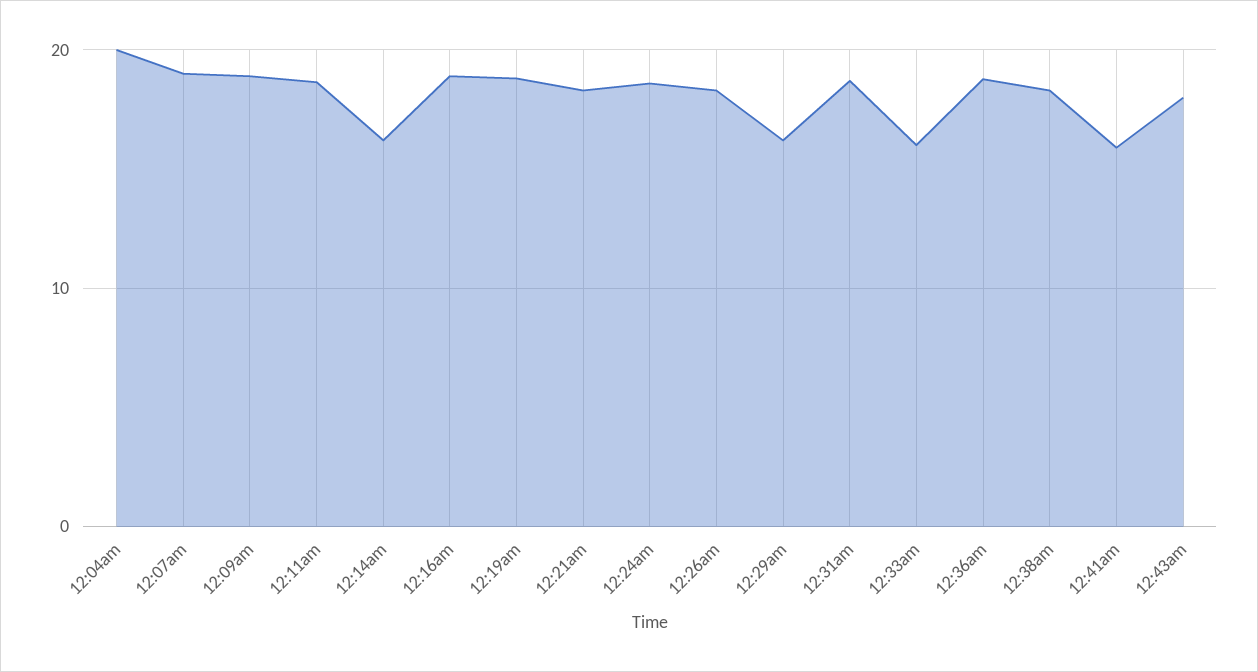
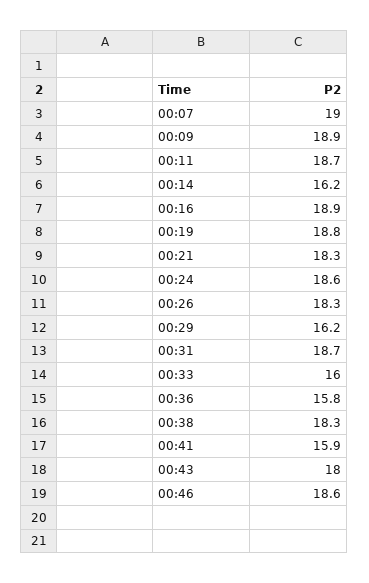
12:04am: 20 -> none
12:36am: 19 -> 15.8
00:46: none -> 18.6

